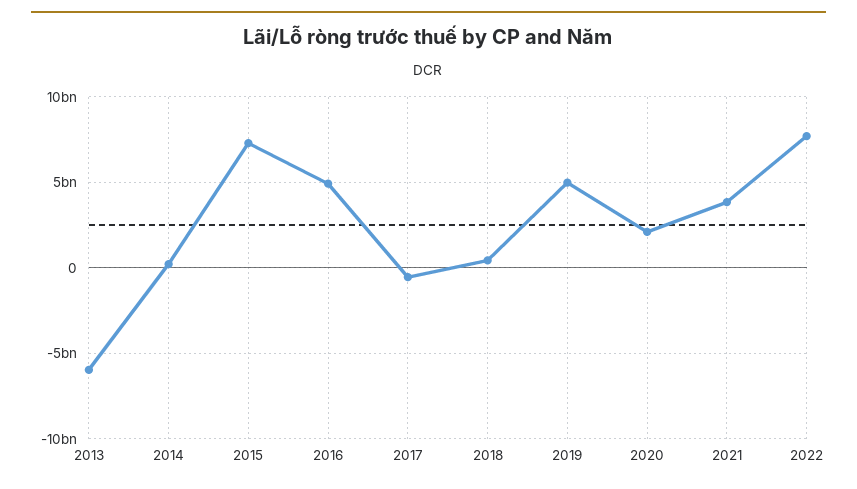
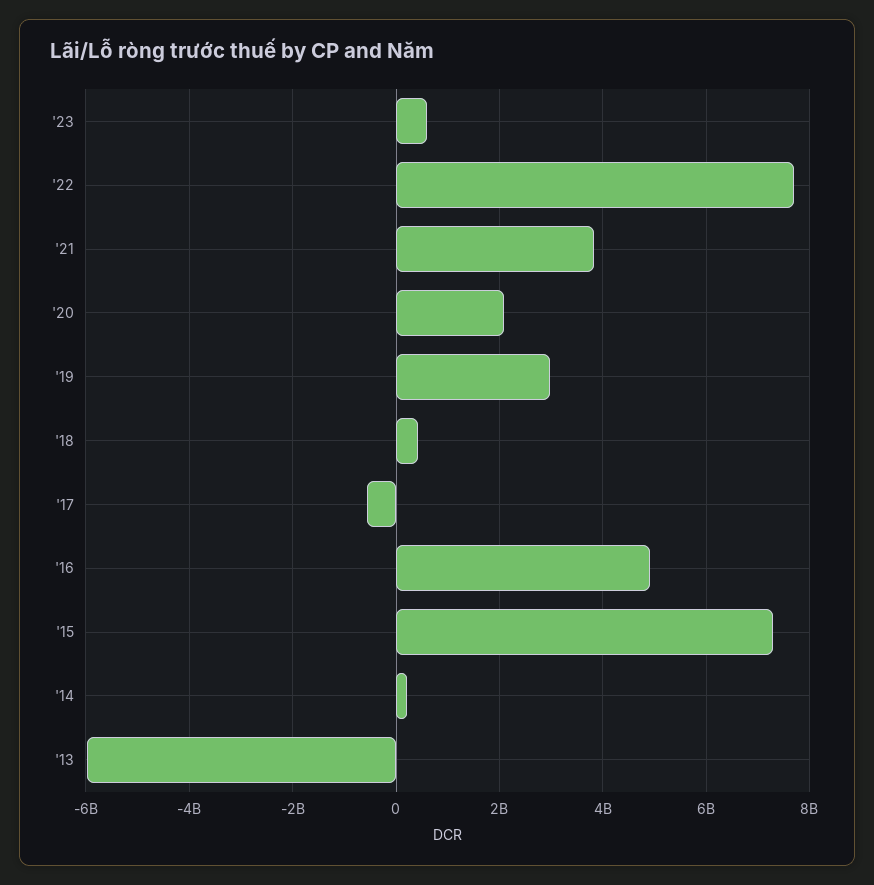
2019: 5000000000 -> 3000000000
'23: none -> 600000000

